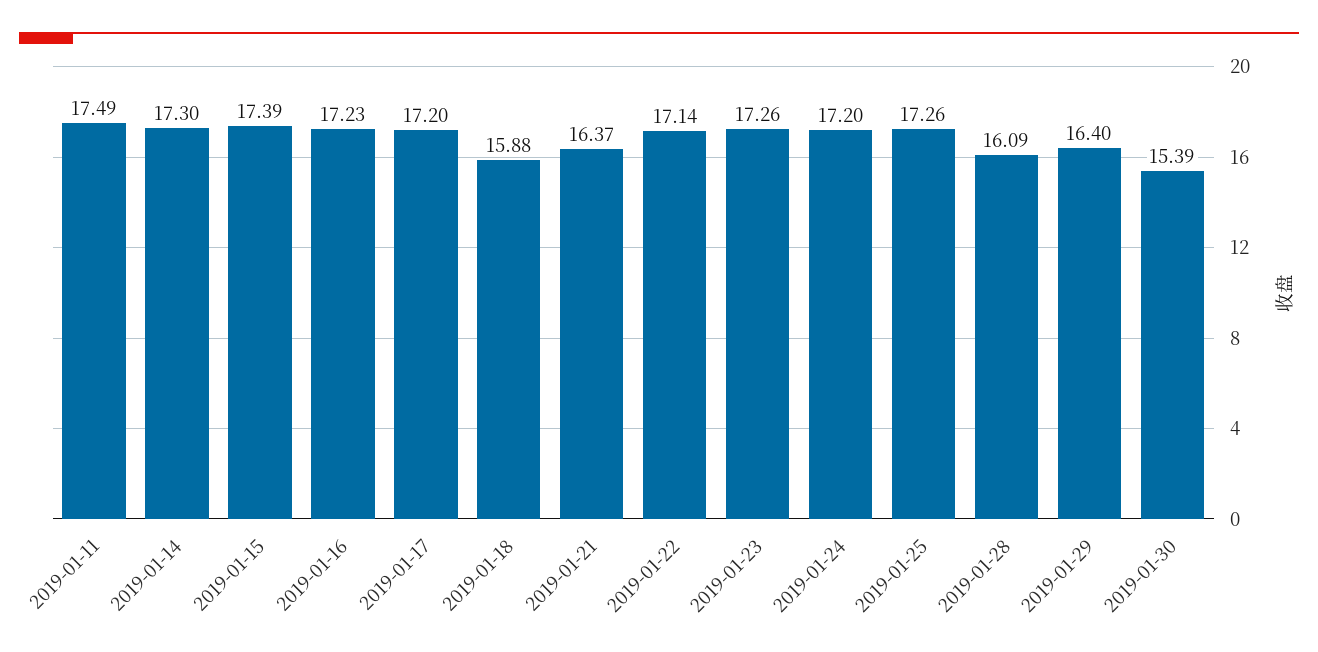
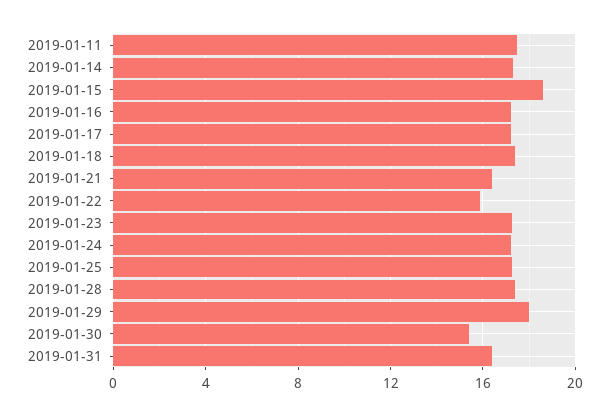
2019-01-15: 17.39 -> 18.5
2019-01-18: 15.88 -> 17.5
2019-01-22: 17.14 -> 16
2019-01-28: 16.09 -> 17.5
2019-01-29: 16.4 -> 18
2019-01-31: none -> 16.5

